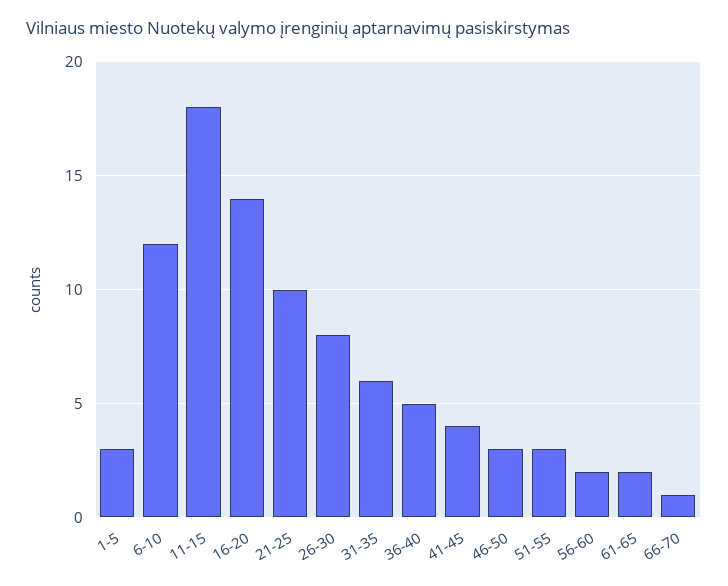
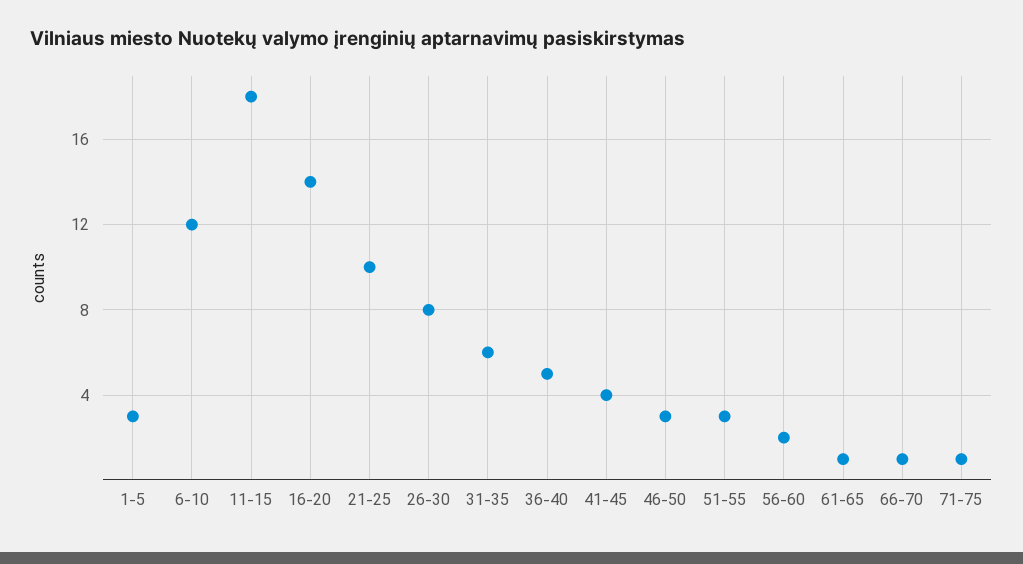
61-65: 2 -> 1
71-75: none -> 1

